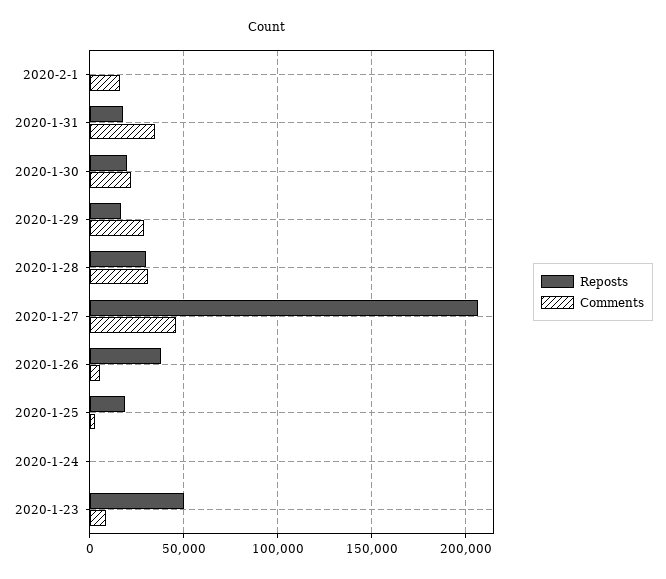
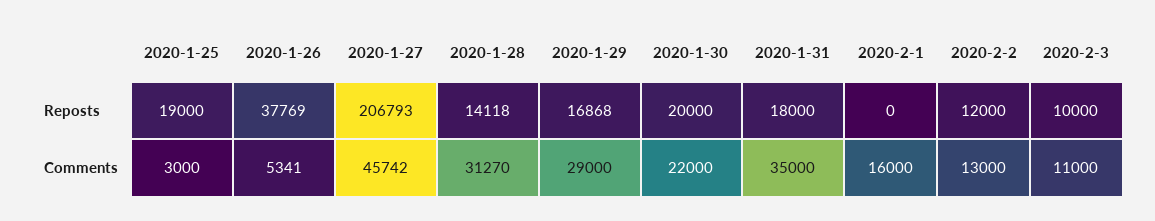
Reposts, 2020-1-28: 30000 -> 14118
Reposts, 2020-1-24: 0 -> none
Comments, 2020-1-24: 0 -> none
Reposts, 2020-1-23: 50000 -> none
Comments, 2020-1-23: 10000 -> none
Reposts, 2020-2-2: none -> 12000
Reposts, 2020-2-3: none -> 10000
Comments, 2020-2-2: none -> 13000
Comments, 2020-2-3: none -> 11000

